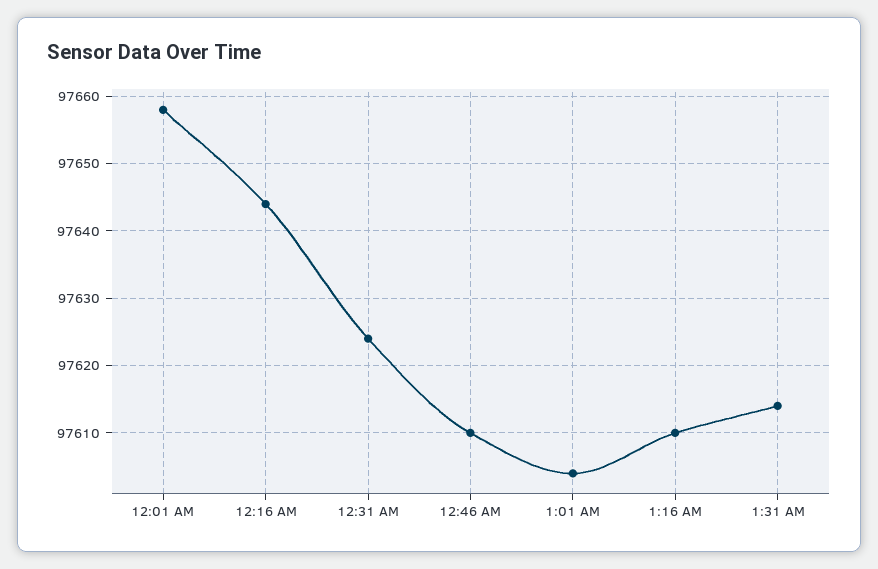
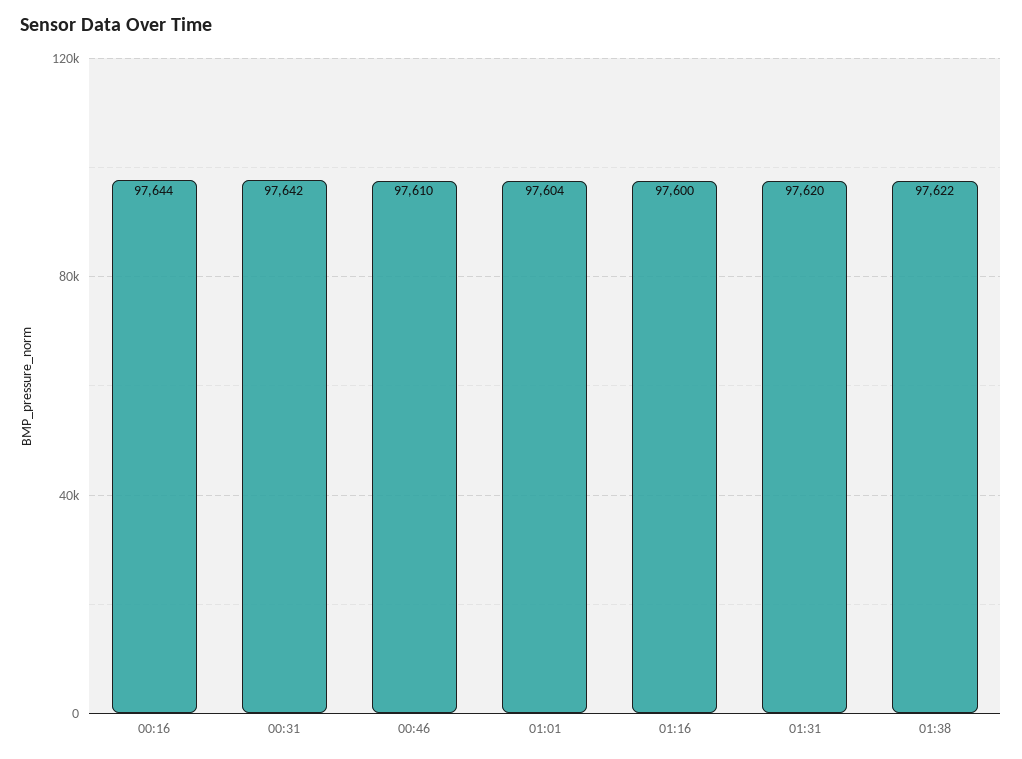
12:01 AM: 97658 -> none
12:31 AM: 97624 -> 97642
1:16 AM: 97610 -> 97600
1:31 AM: 97614 -> 97620
01:38: none -> 97622

